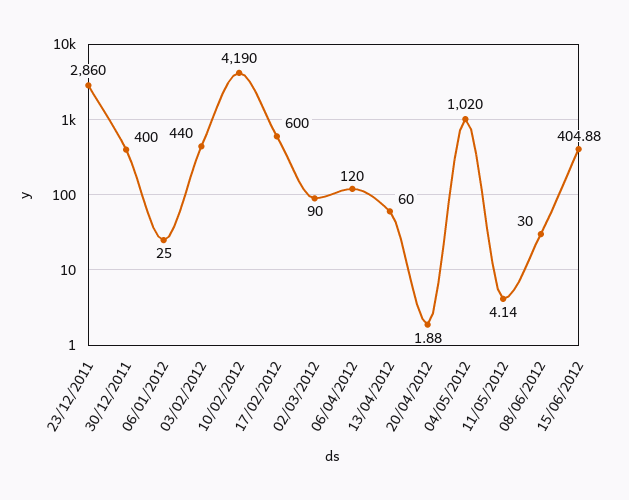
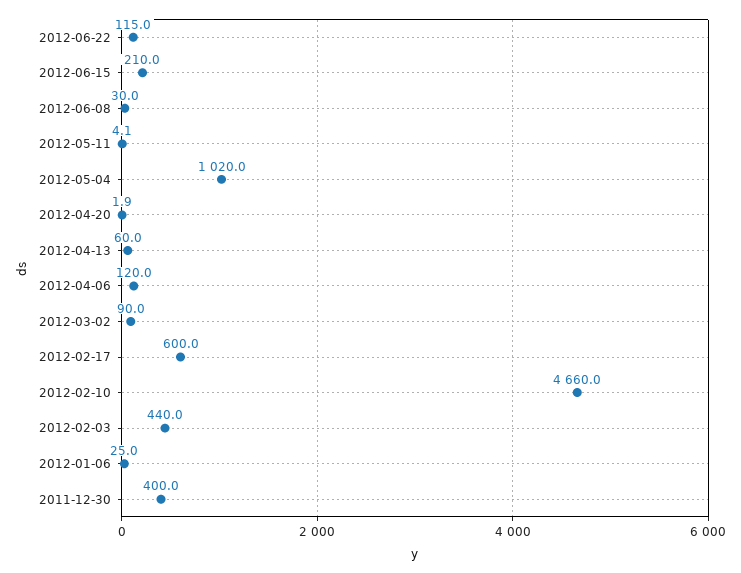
23/12/2011: 2860 -> none
10/02/2012: 4190 -> 4660
15/06/2012: 404.88 -> 210
2012-06-22: none -> 115

